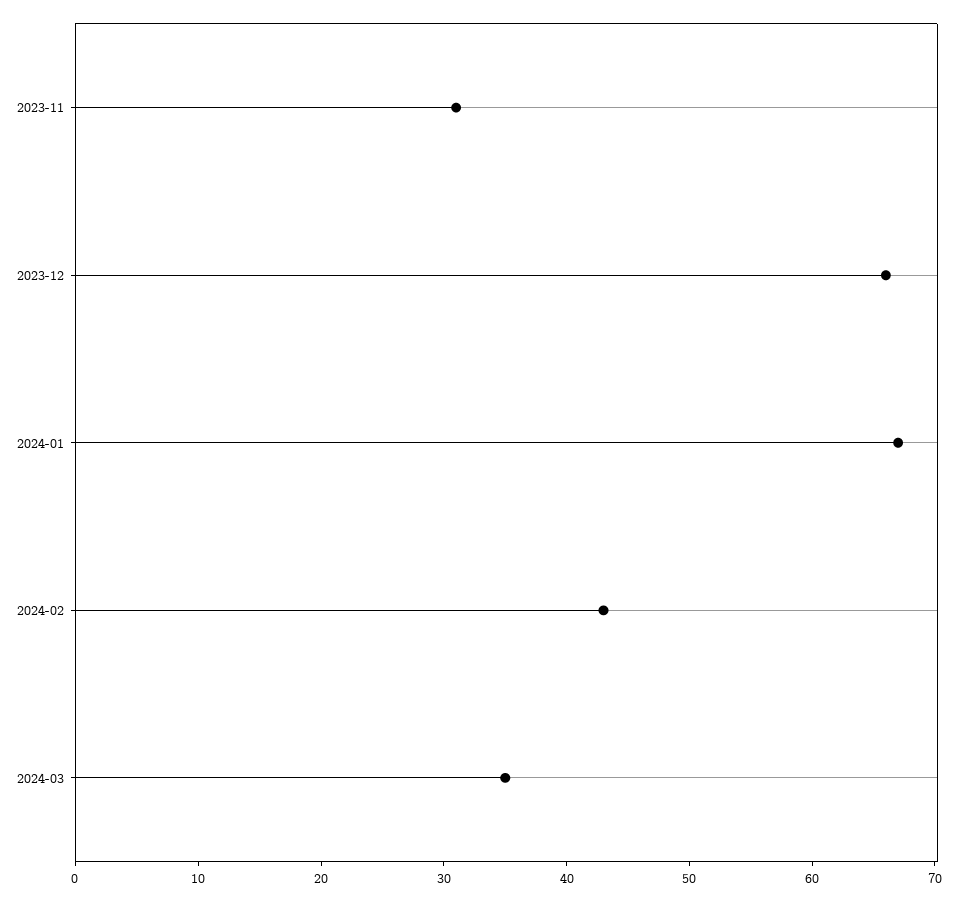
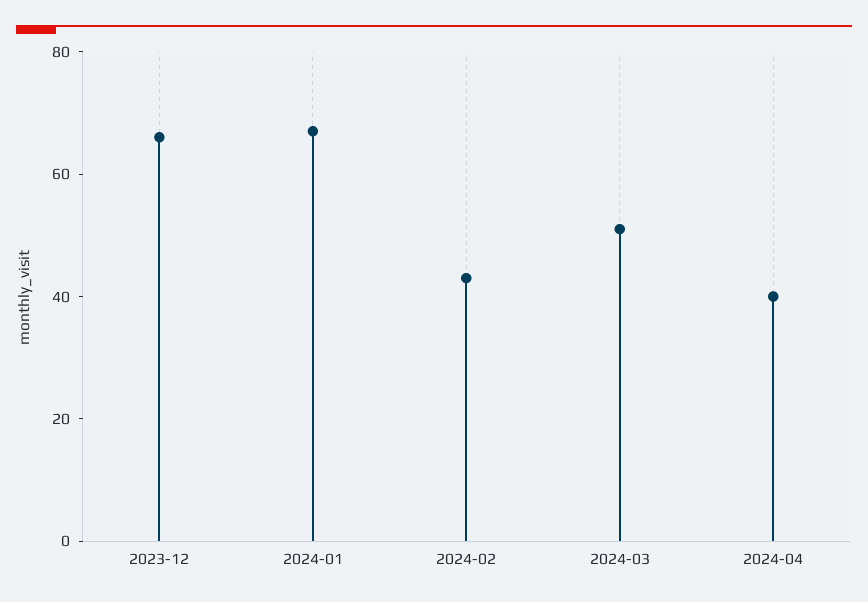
2023-11: 31 -> none
2024-03: 35 -> 50
2024-04: none -> 40

